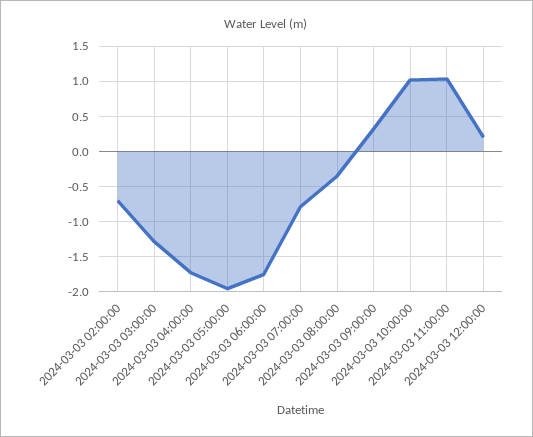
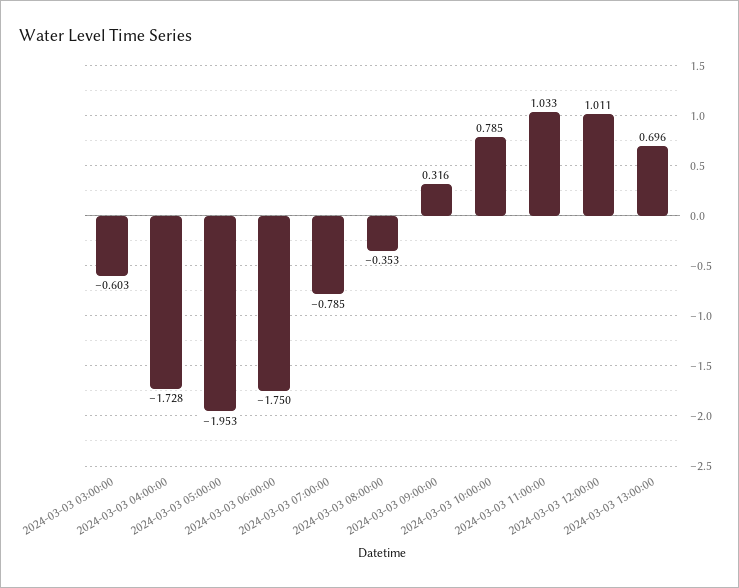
2024-03-03 02:00:00: -0.7 -> none
2024-03-03 03:00:00: -1.3 -> -0.603
2024-03-03 10:00:00: 1 -> 0.785
2024-03-03 12:00:00: 0.2 -> 1.011
2024-03-03 13:00:00: none -> 0.696

